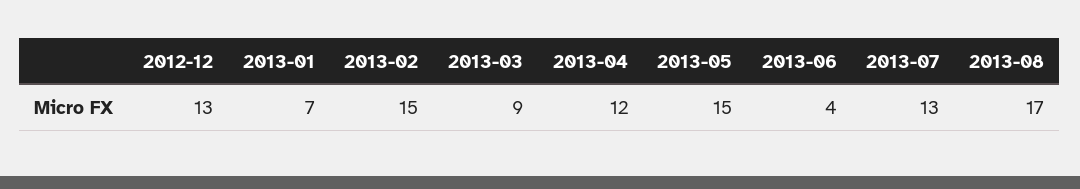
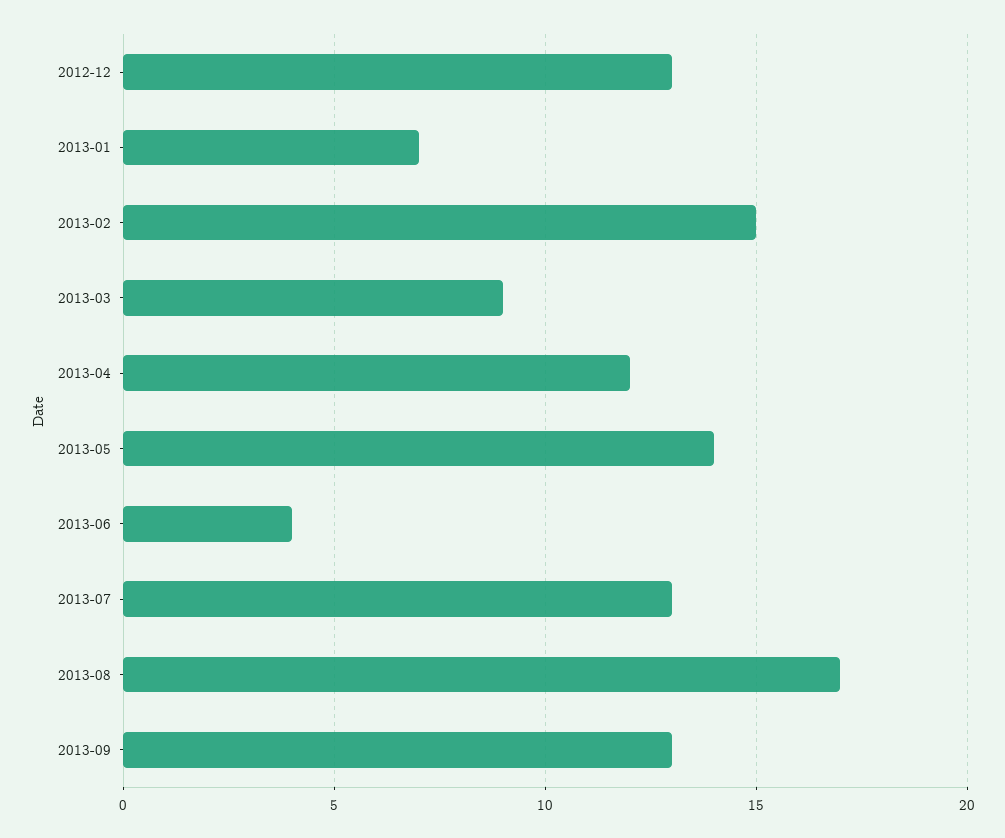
2013-05: 15 -> 14
2013-09: none -> 13

